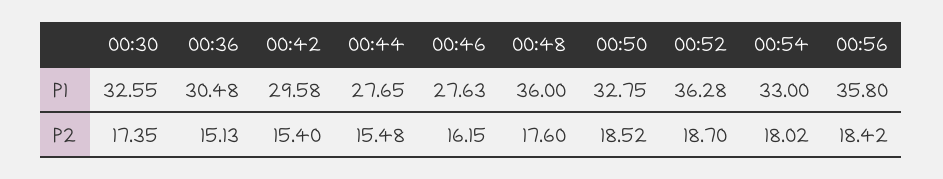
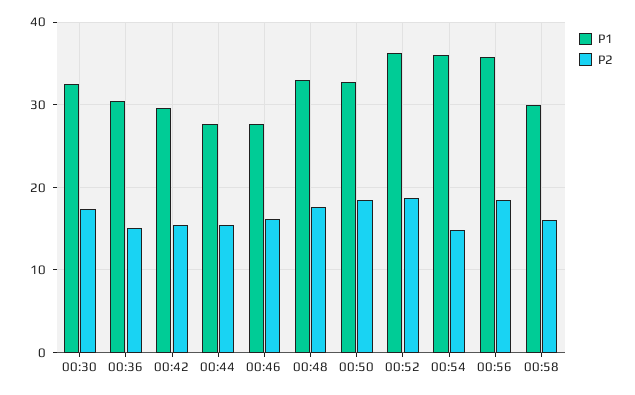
P1, 00:48: 36 -> 33
P1, 00:54: 33 -> 36
P2, 00:54: 18.02 -> 15
P1, 00:58: none -> 30
P2, 00:58: none -> 16

